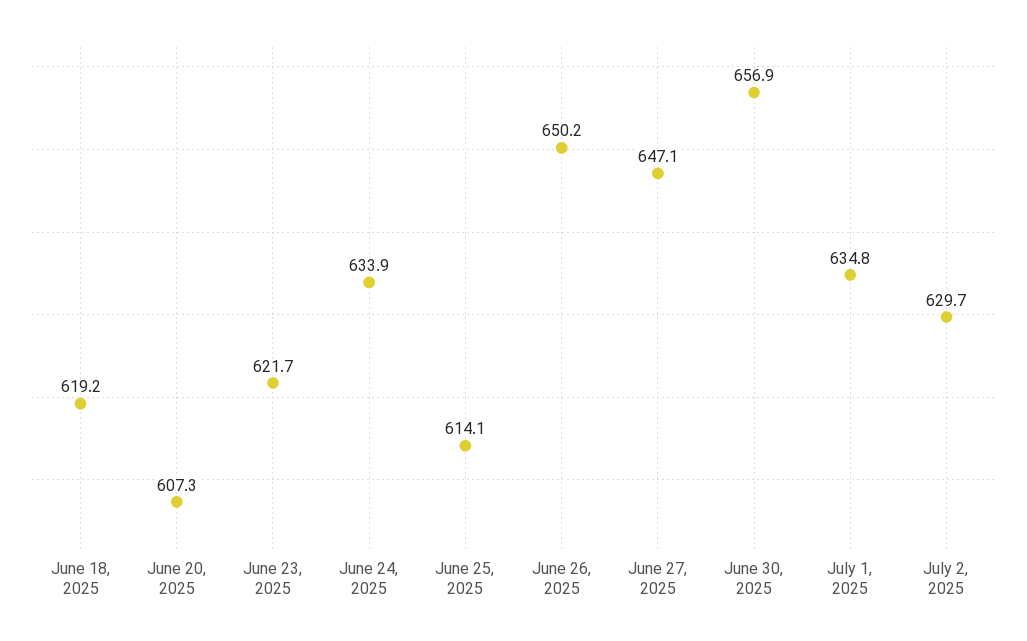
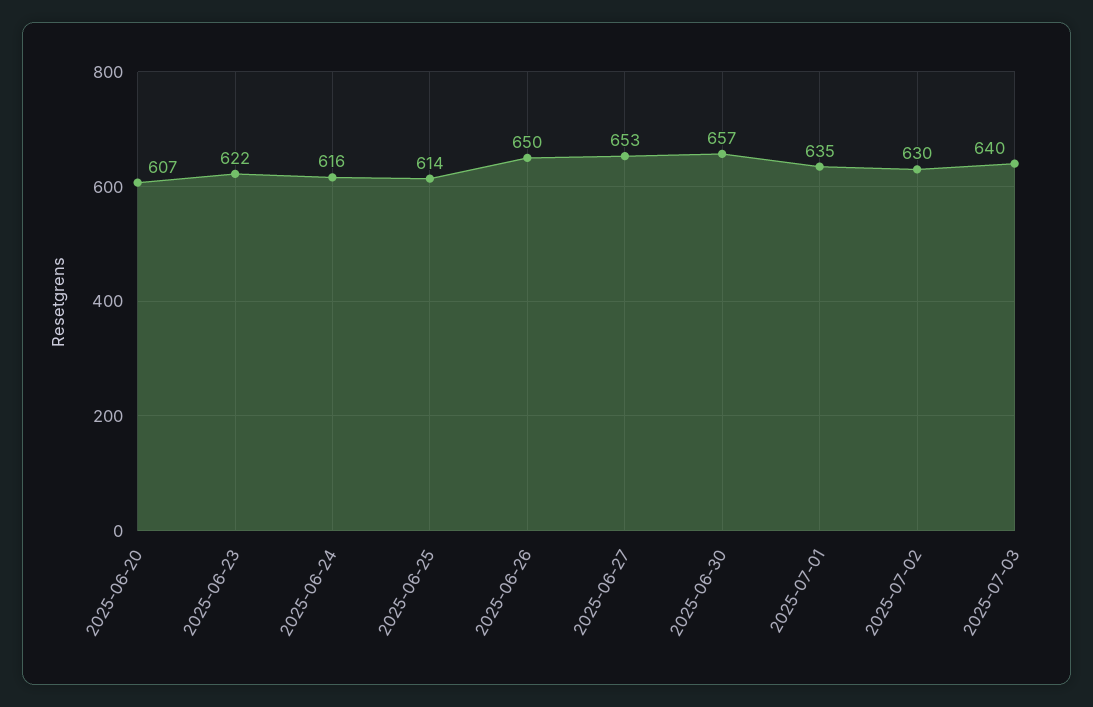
June 18, 2025: 619.2 -> none
June 24, 2025: 633.9 -> 616
June 27, 2025: 647.1 -> 653
2025-07-03: none -> 640

